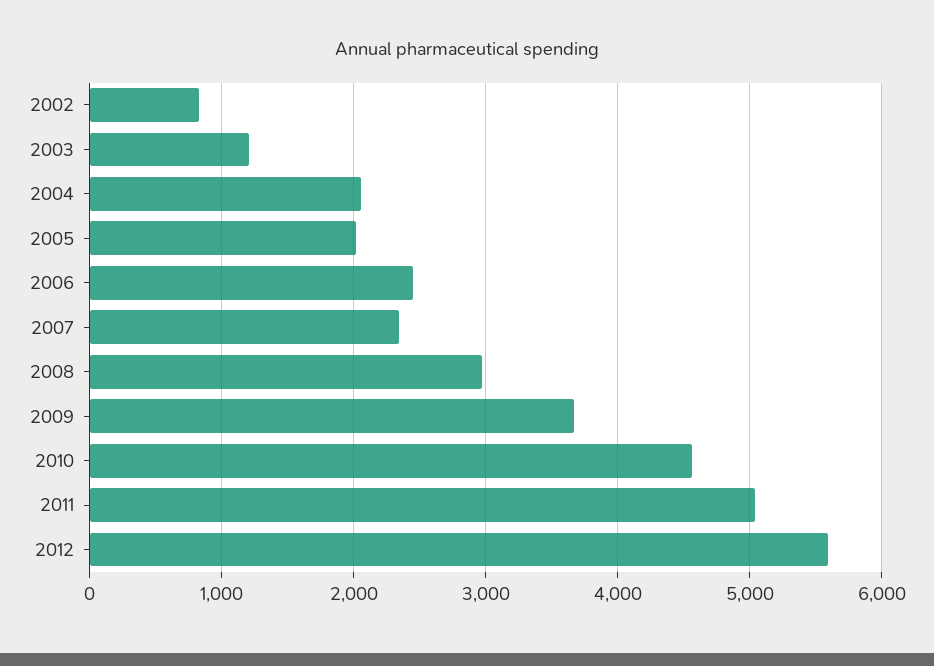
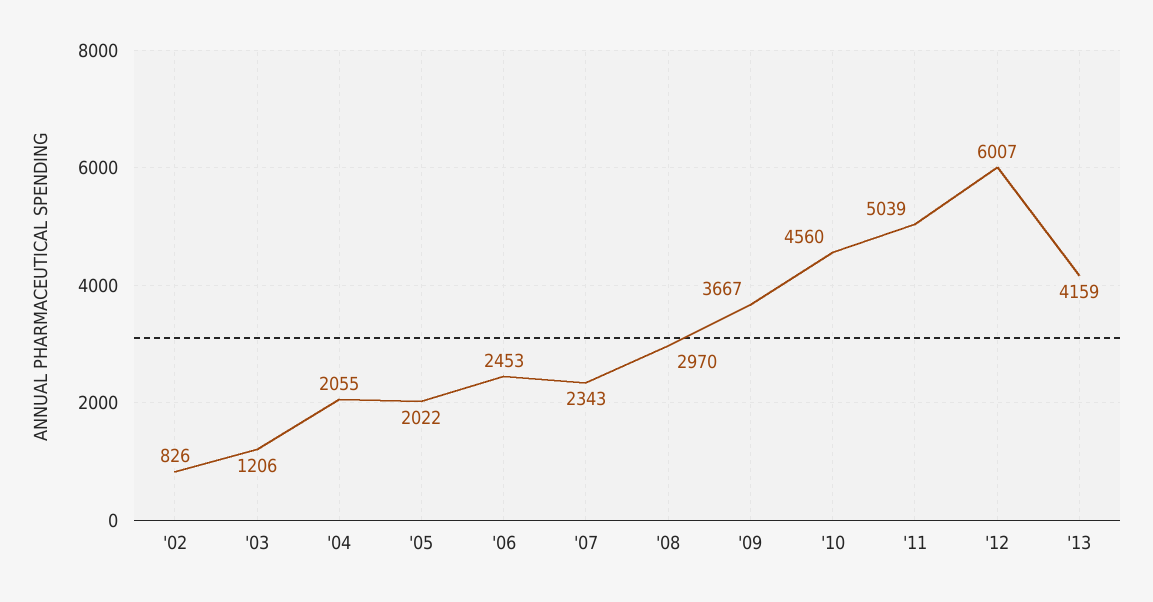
2012: 5600 -> 6007
'13: none -> 4159

